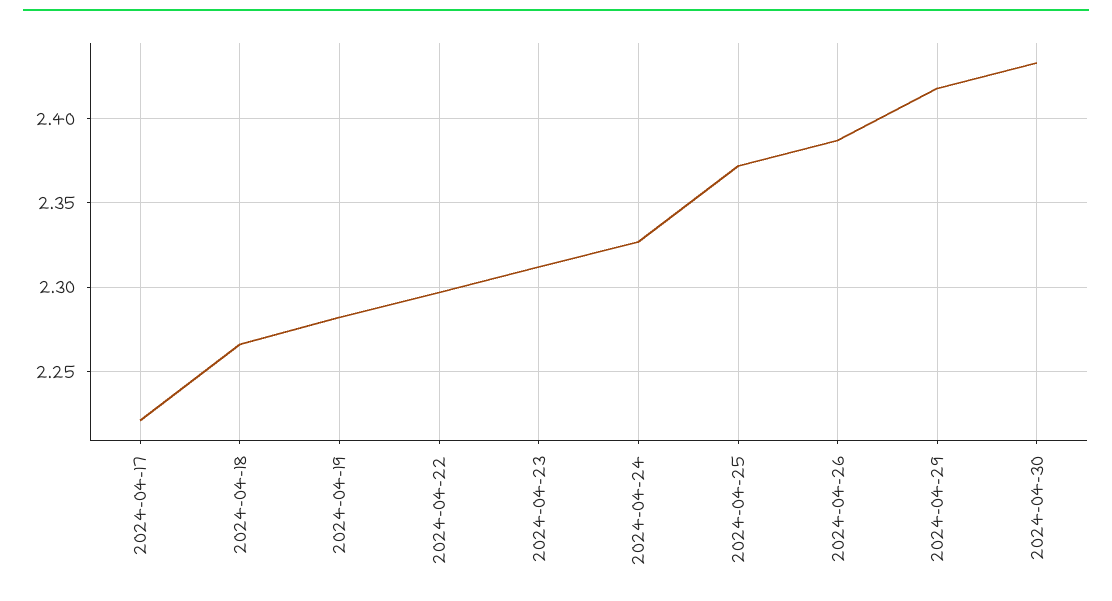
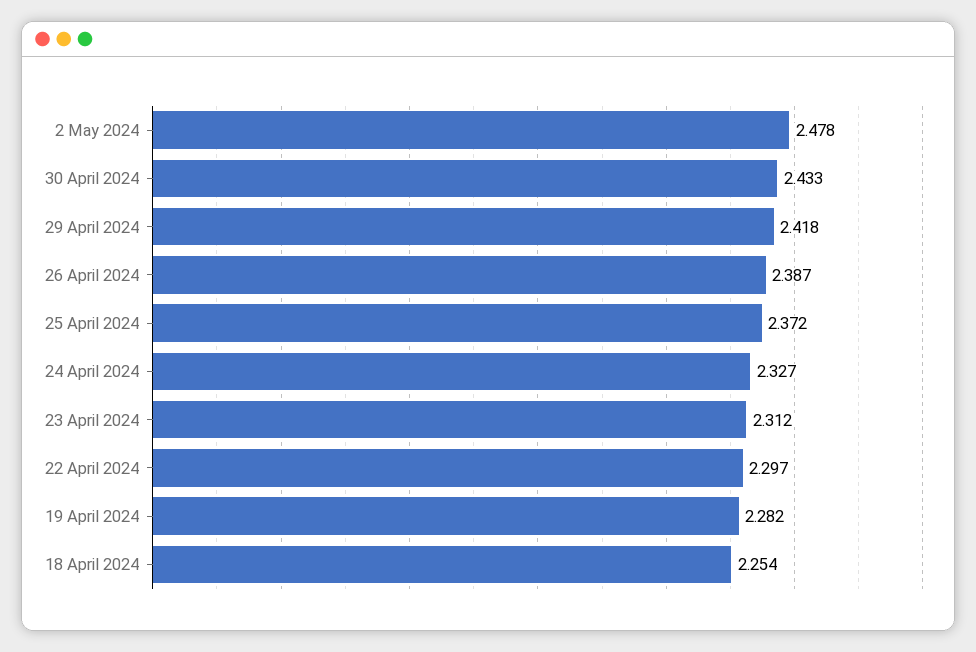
2024-04-17: 2.22 -> none
2024-04-18: 2.265 -> 2.254
2 May 2024: none -> 2.478

